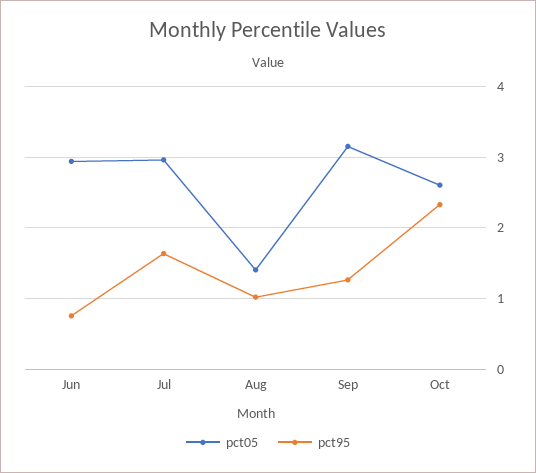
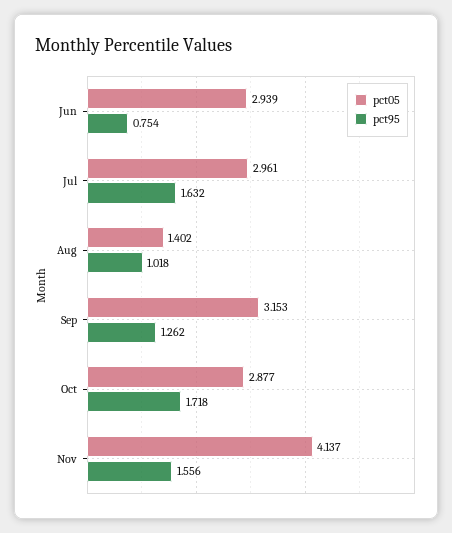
pct05, Oct: 2.6 -> 2.877
pct95, Oct: 2.3 -> 1.718
pct05, Nov: none -> 4.137
pct95, Nov: none -> 1.556

